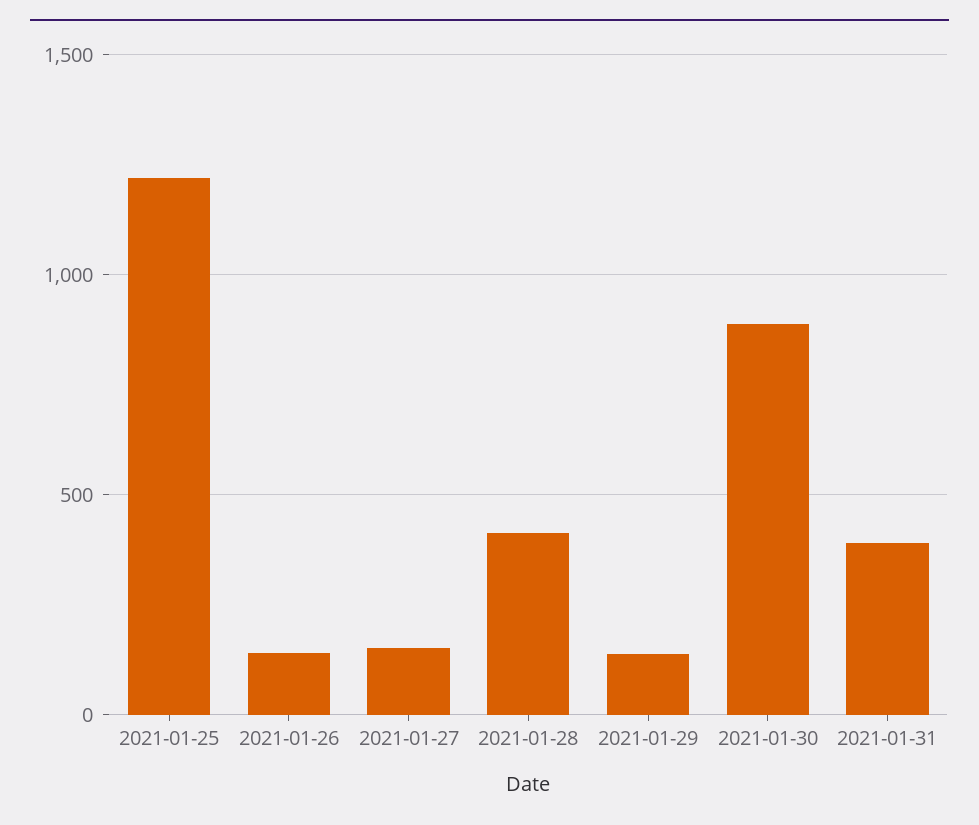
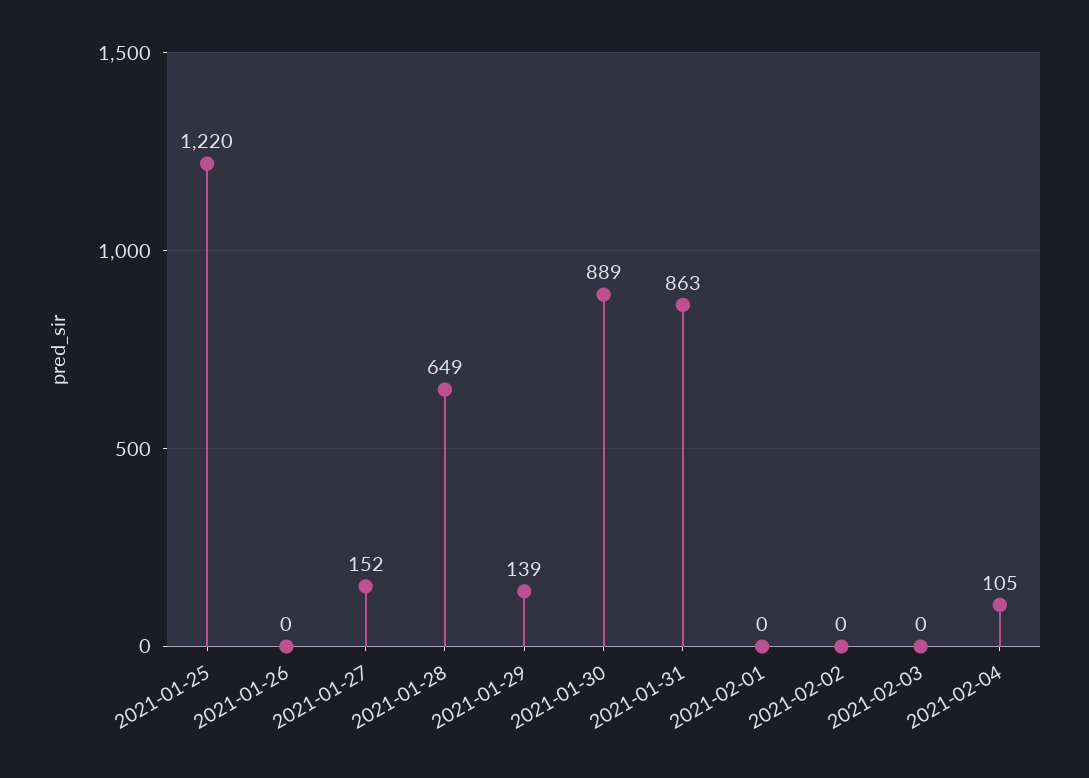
2021-01-26: 150 -> 0
2021-01-28: 400 -> 649
2021-01-31: 400 -> 863
2021-02-01: none -> 0
2021-02-02: none -> 0
2021-02-03: none -> 0
2021-02-04: none -> 105

